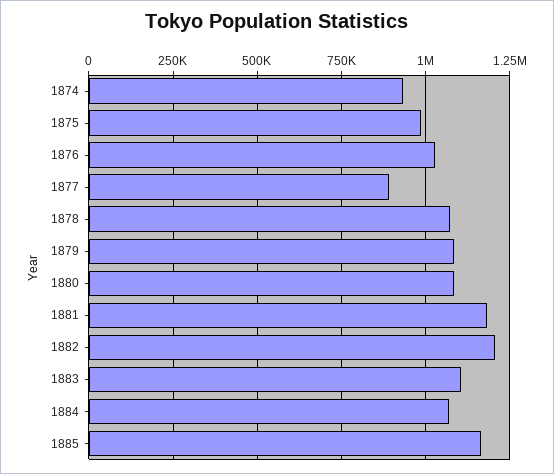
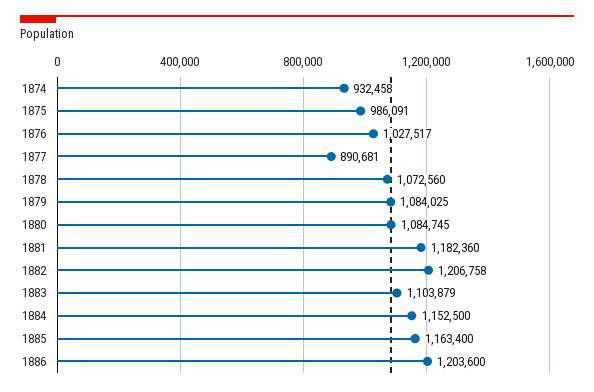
1884: 1075000 -> 1152500
1886: none -> 1203600

